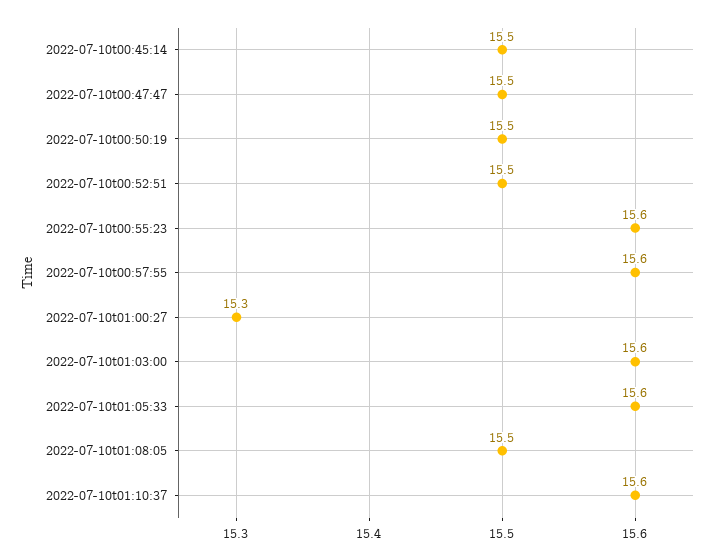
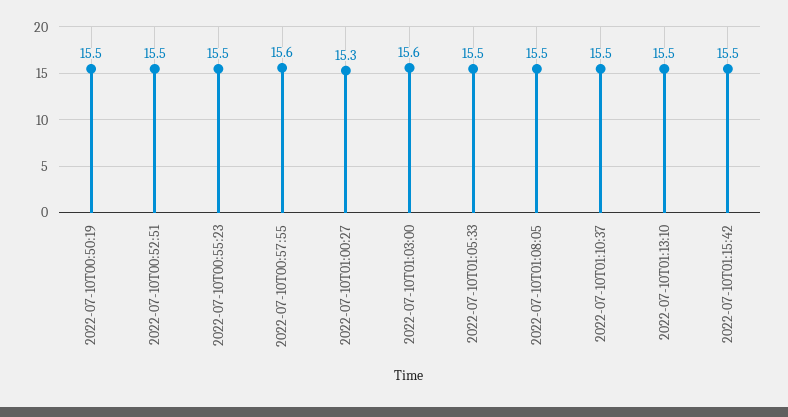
2022-07-10t00:45:14: 15.5 -> none
2022-07-10t00:47:47: 15.5 -> none
2022-07-10t00:55:23: 15.6 -> 15.5
2022-07-10t01:05:33: 15.6 -> 15.5
2022-07-10t01:10:37: 15.6 -> 15.5
2022-07-10T01:13:10: none -> 15.5
2022-07-10T01:15:42: none -> 15.5

